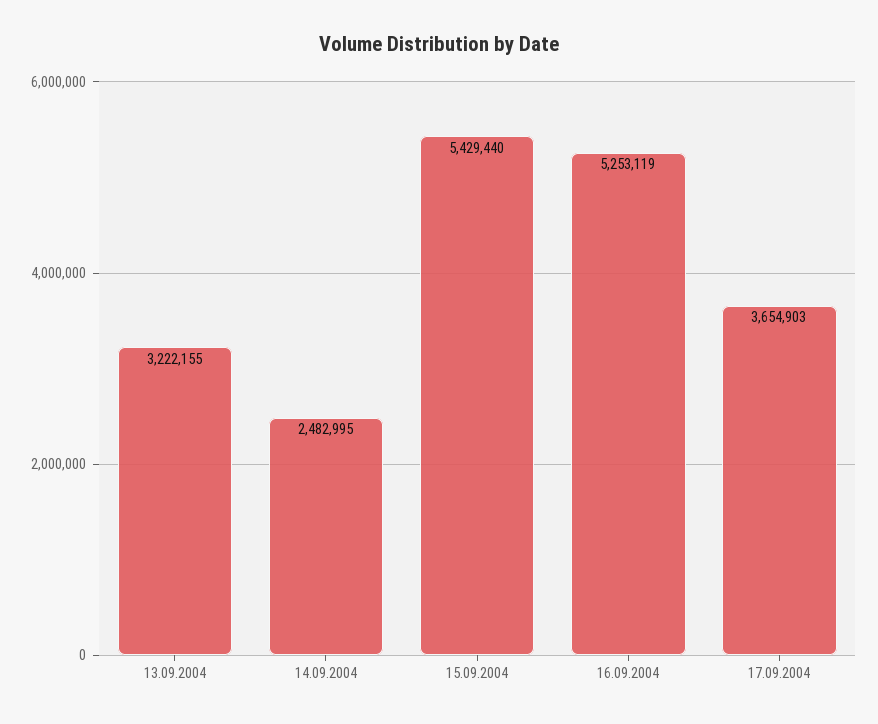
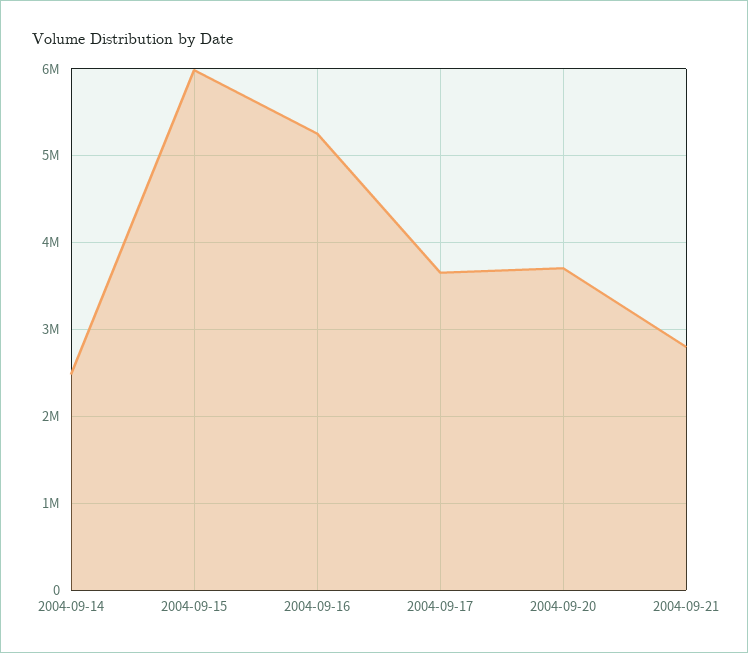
13.09.2004: 3222155 -> none
15.09.2004: 5429440 -> 6000000
2004-09-20: none -> 3700000
2004-09-21: none -> 2800000

